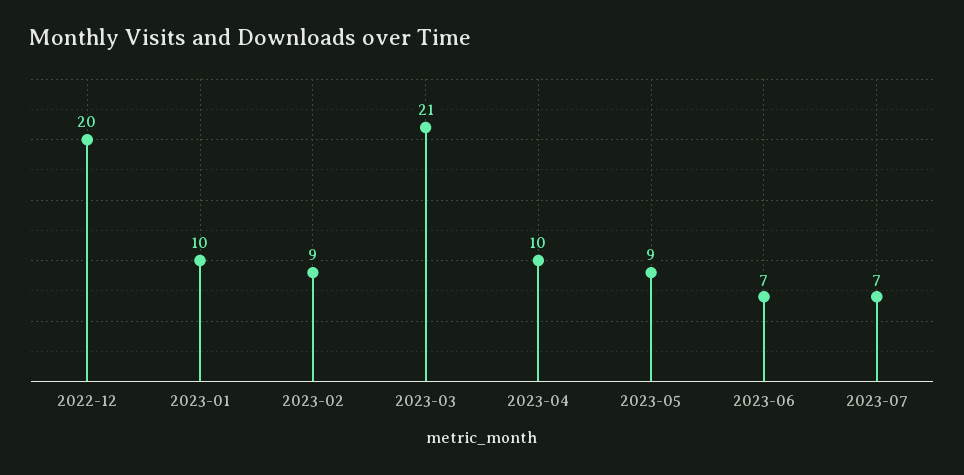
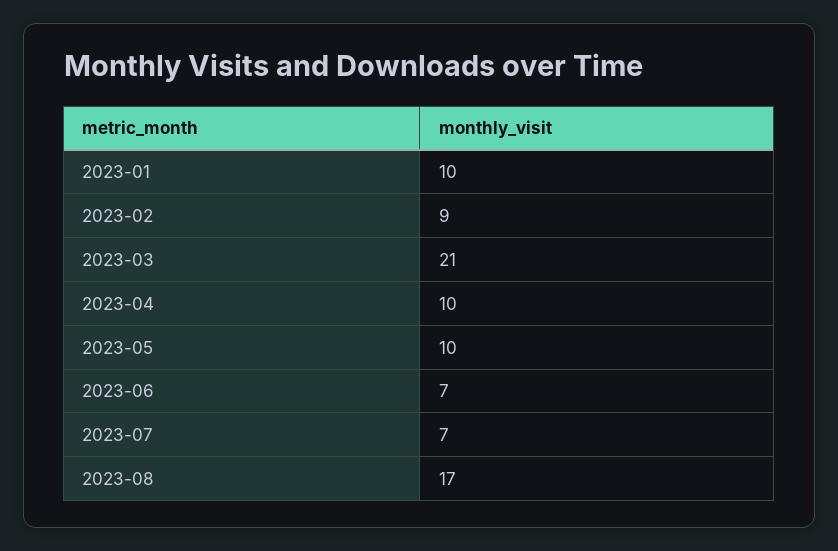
2022-12: 20 -> none
2023-05: 9 -> 10
2023-08: none -> 17

